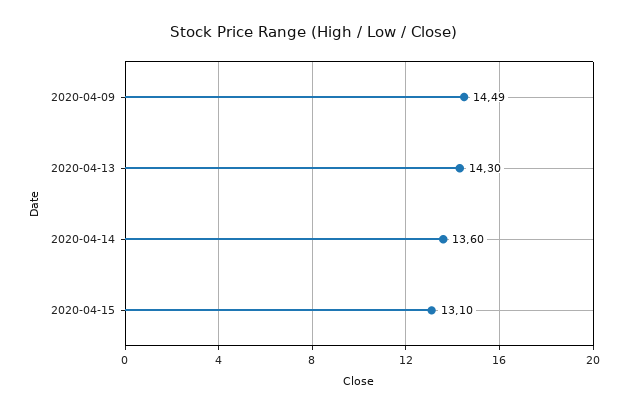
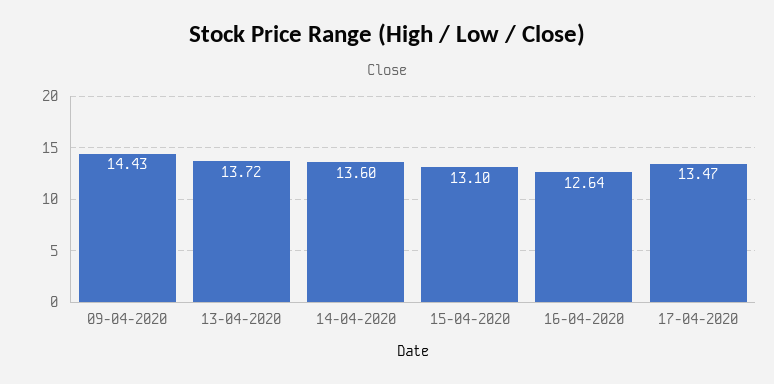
2020-04-09: 14.49 -> 14.43
2020-04-13: 14.3 -> 13.72
16-04-2020: none -> 12.64
17-04-2020: none -> 13.47

